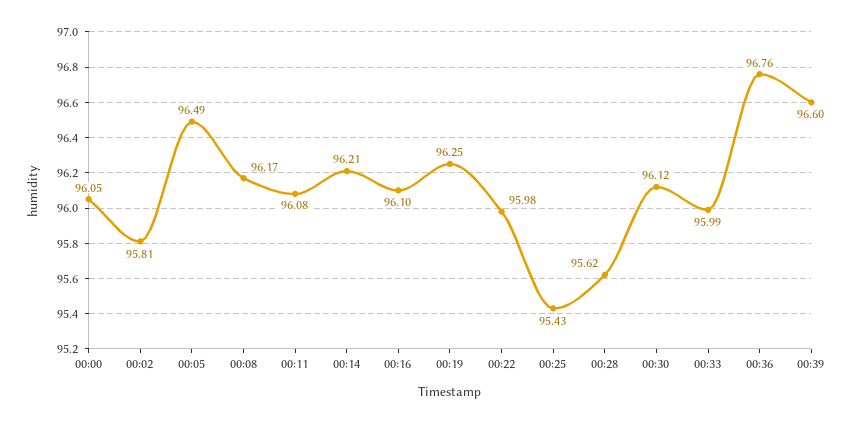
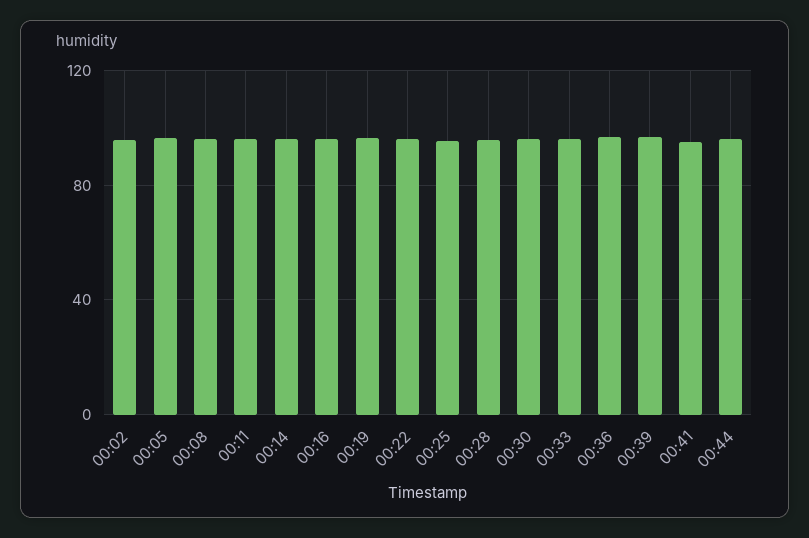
00:00: 96.05 -> none
00:41: none -> 95
00:44: none -> 95

